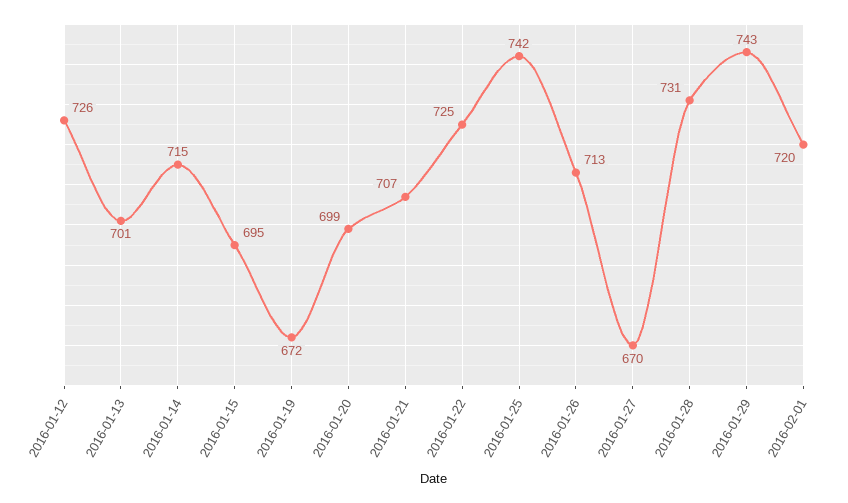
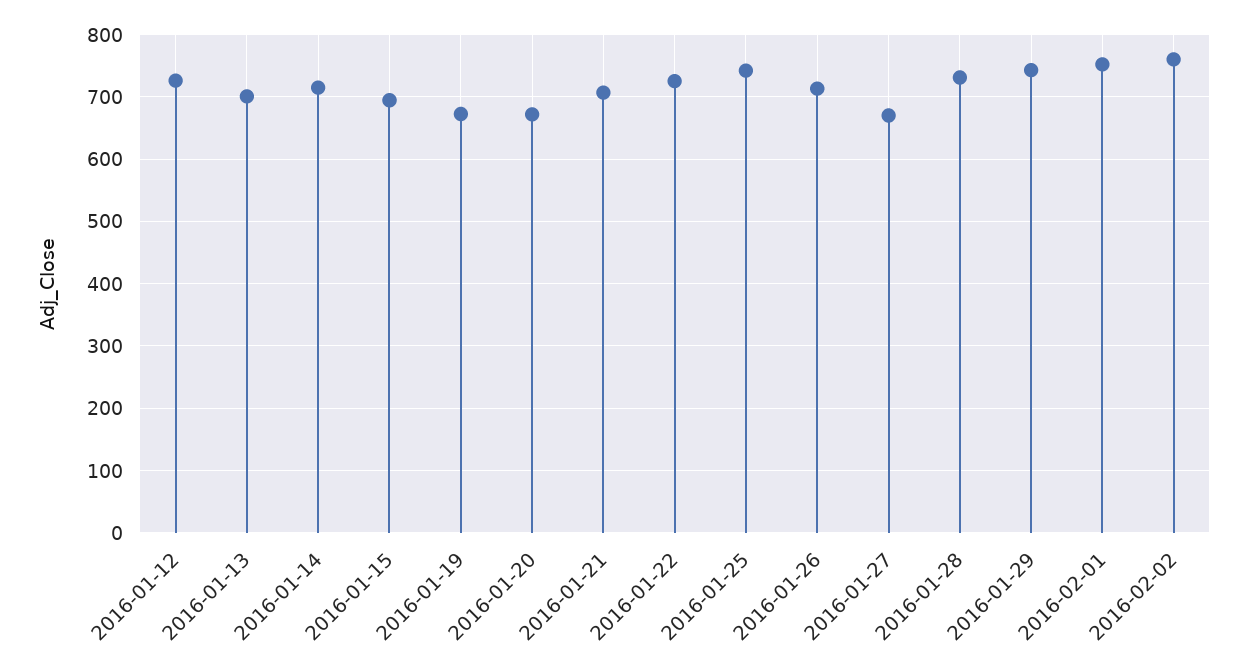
2016-01-20: 699 -> 670
2016-02-01: 720 -> 750
2016-02-02: none -> 760

